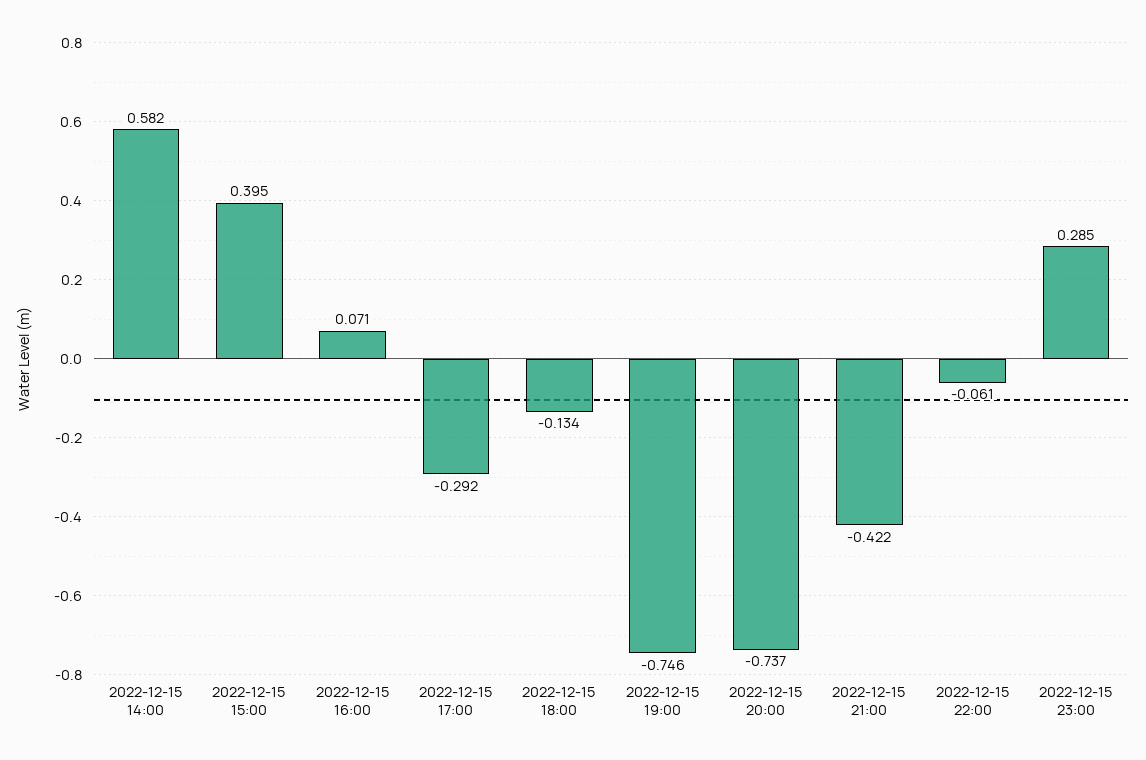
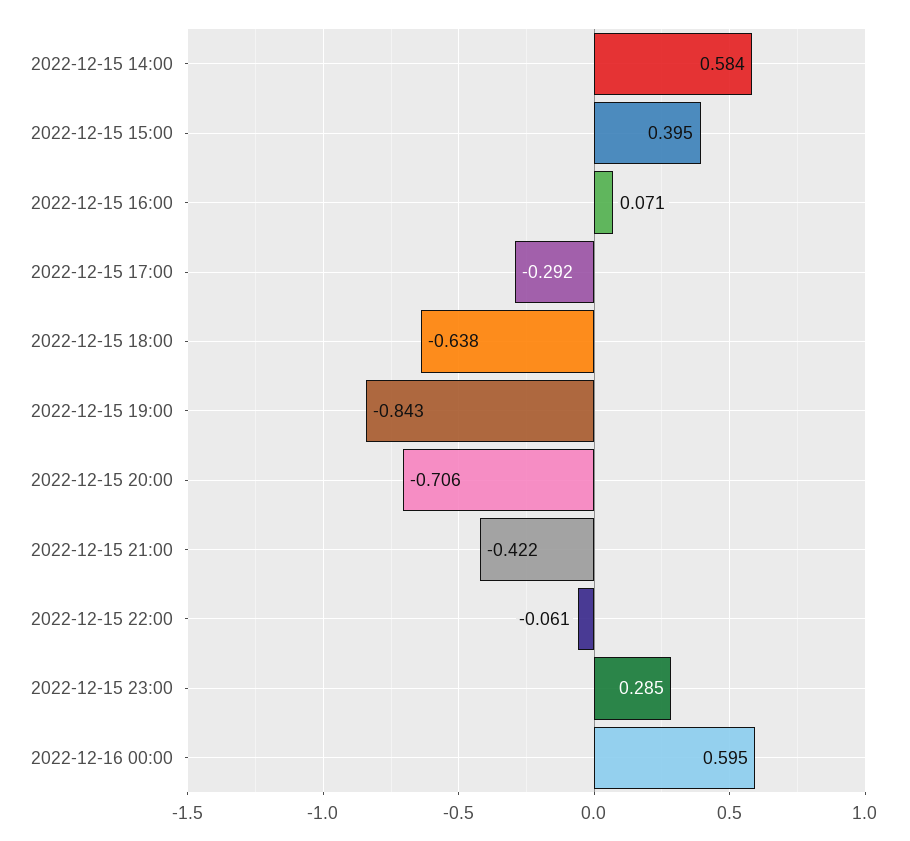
2022-12-15 14:00: 0.582 -> 0.584
2022-12-15 18:00: -0.134 -> -0.638
2022-12-15 19:00: -0.746 -> -0.843
2022-12-15 20:00: -0.737 -> -0.706
2022-12-16 00:00: none -> 0.595

